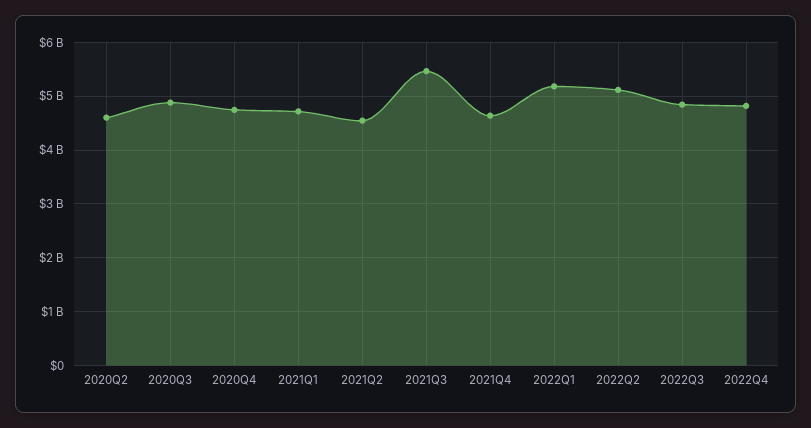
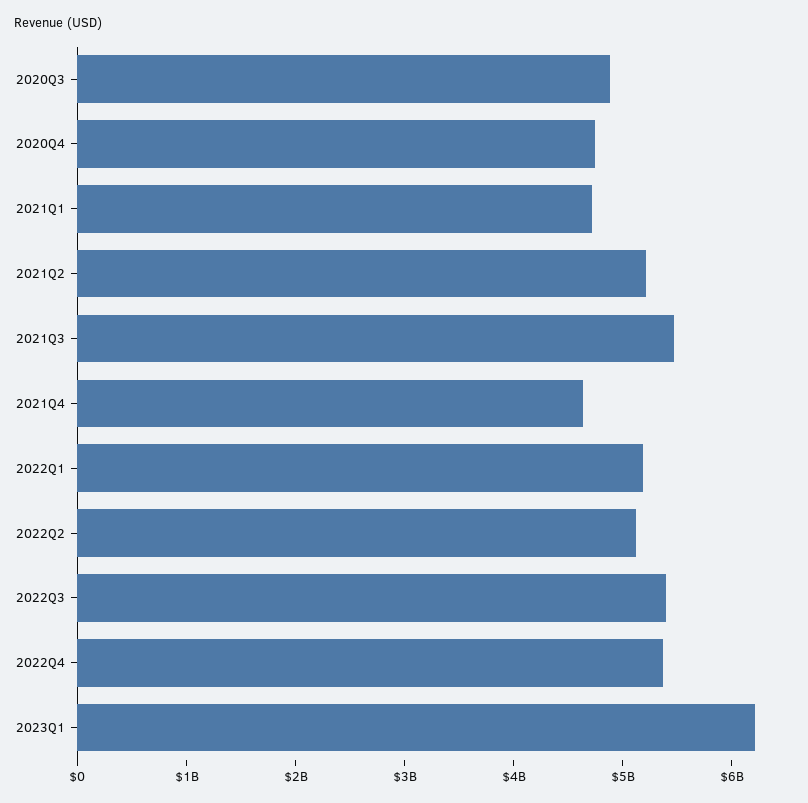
2020Q2: 4600000000 -> none
2021Q2: 4600000000 -> 5200000000
2022Q3: 4800000000 -> 5400000000
2022Q4: 4800000000 -> 5400000000
2023Q1: none -> 6200000000

